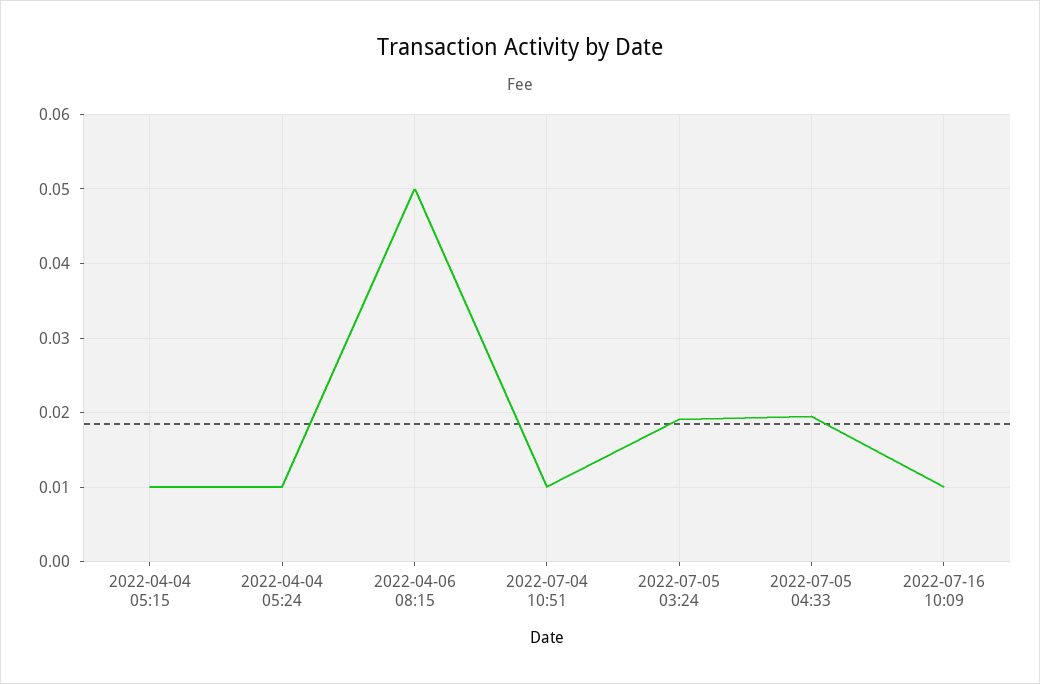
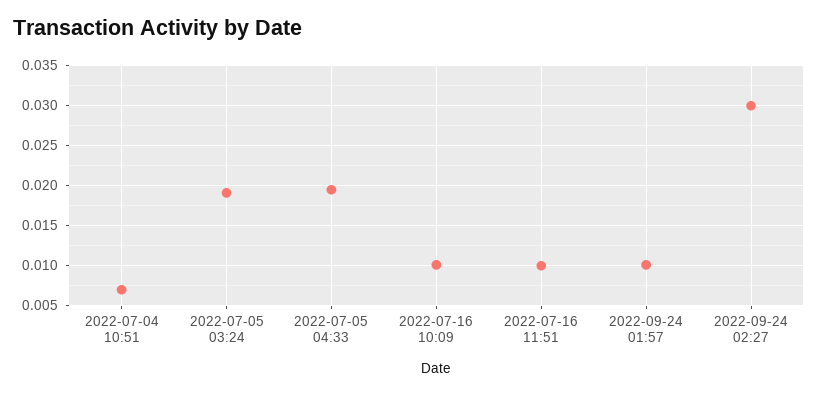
2022-04-04 05:15: 0.01 -> none
2022-04-04 05:24: 0.01 -> none
2022-04-06 08:15: 0.05 -> none
2022-07-04 10:51: 0.01 -> 0.007
2022-07-16 11:51: none -> 0.01
2022-09-24 01:57: none -> 0.01
2022-09-24 02:27: none -> 0.03

